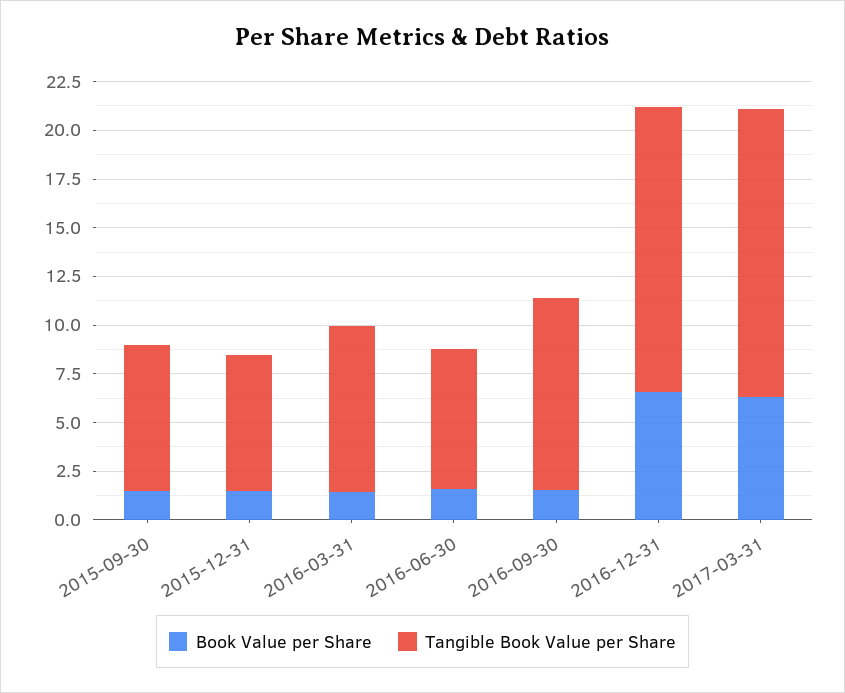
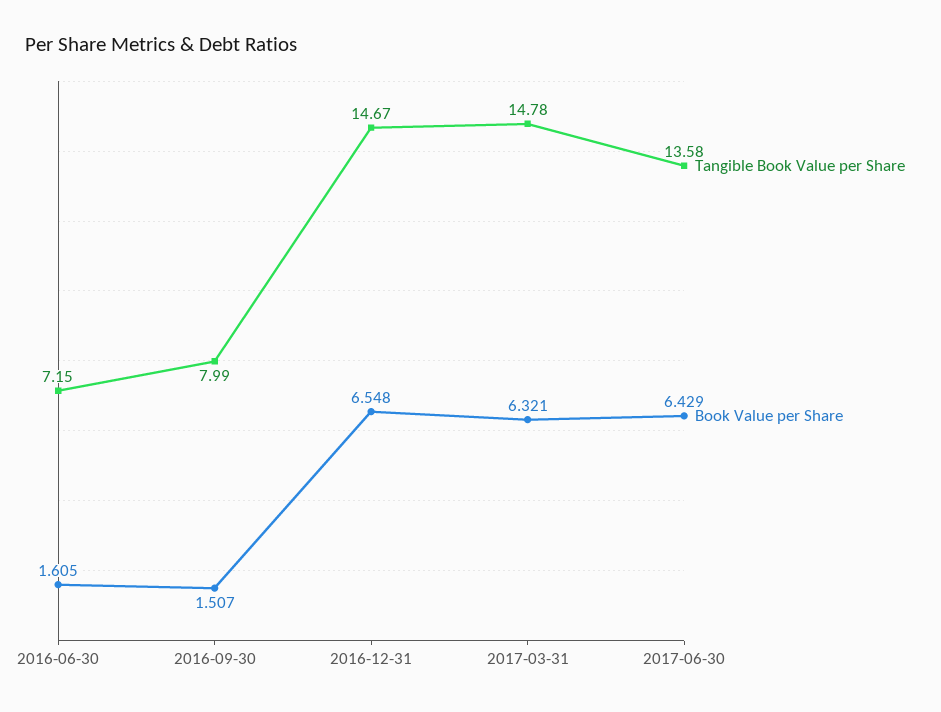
Book Value per Share, 2015-09-30: 1.5 -> none
Tangible Book Value per Share, 2015-09-30: 7.5 -> none
Book Value per Share, 2015-12-31: 1.5 -> none
Tangible Book Value per Share, 2015-12-31: 7 -> none
Book Value per Share, 2016-03-31: 1.5 -> none
Tangible Book Value per Share, 2016-03-31: 8.5 -> none
Tangible Book Value per Share, 2016-09-30: 10 -> 7.99
Tangible Book Value per Share, 2017-06-30: none -> 13.58
Book Value per Share, 2017-06-30: none -> 6.429

